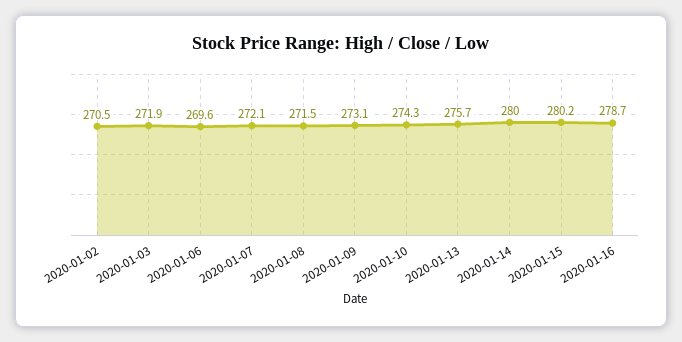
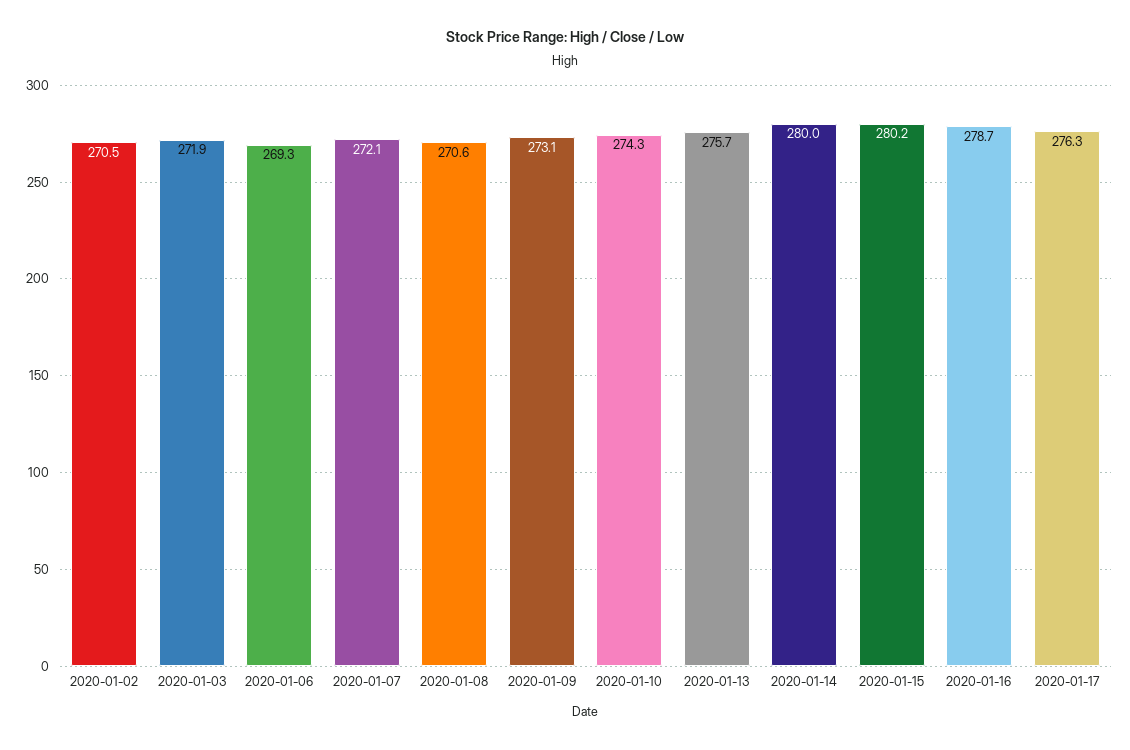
2020-01-06: 269.6 -> 269.3
2020-01-08: 271.5 -> 270.6
2020-01-17: none -> 276.3

